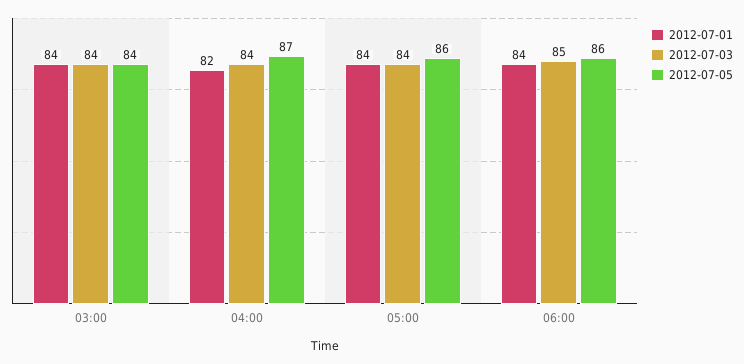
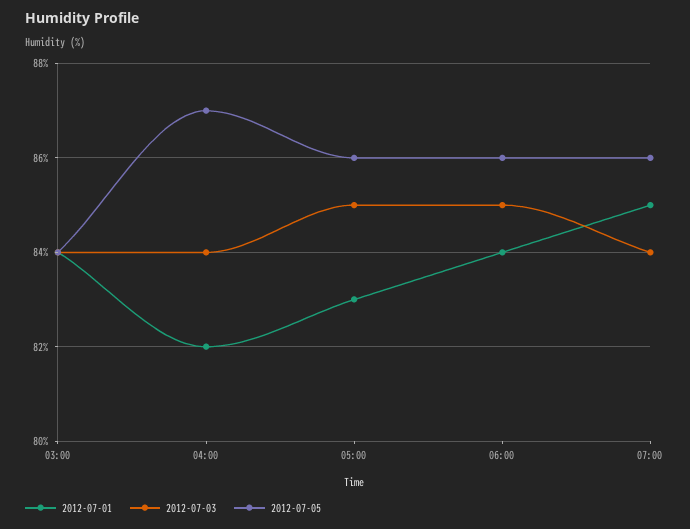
2012-07-01, 05:00: 84 -> 83
2012-07-03, 05:00: 84 -> 85
2012-07-01, 07:00: none -> 85
2012-07-03, 07:00: none -> 84
2012-07-05, 07:00: none -> 86

